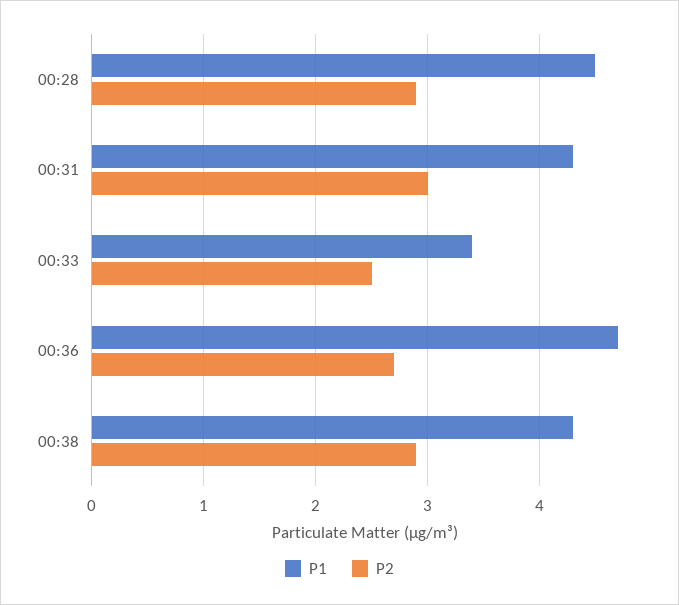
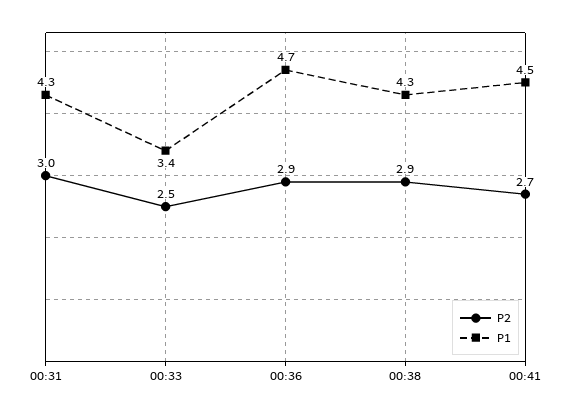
P1, 00:28: 4.5 -> none
P2, 00:28: 2.9 -> none
P2, 00:36: 2.7 -> 2.9
P2, 00:41: none -> 2.7
P1, 00:41: none -> 4.5

